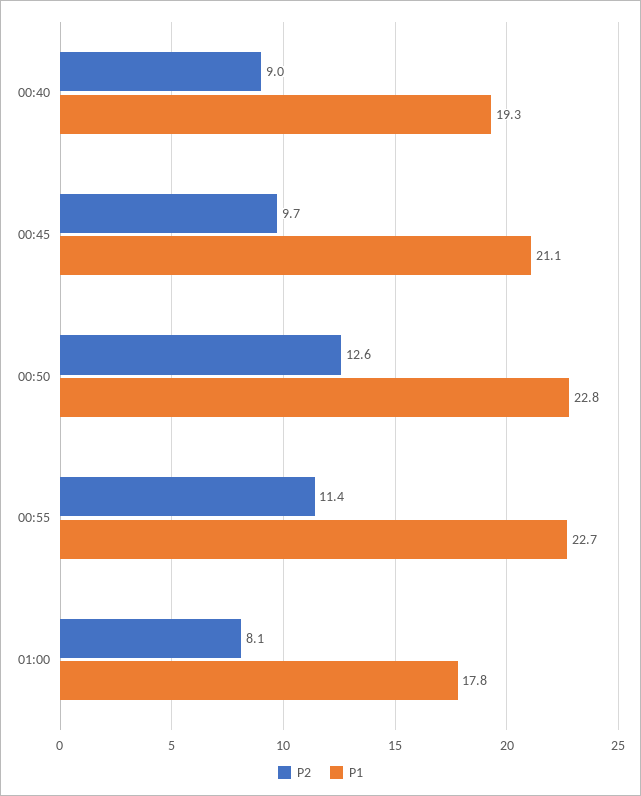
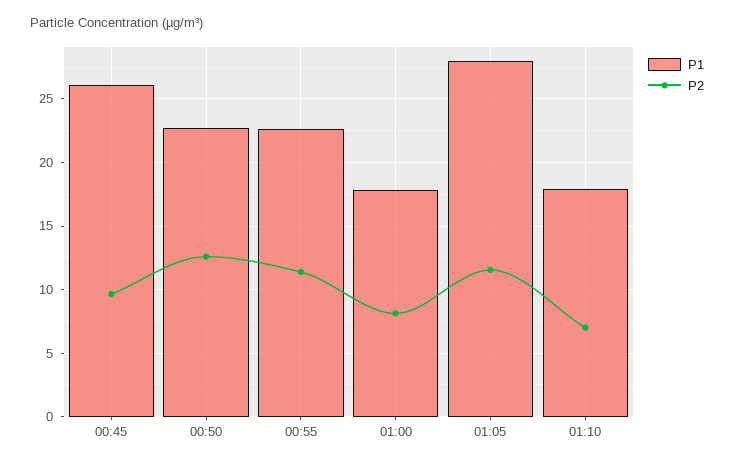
P2, 00:40: 9 -> none
P1, 00:40: 19.3 -> none
P1, 00:45: 21.1 -> 26
P1, 01:05: none -> 28
P2, 01:05: none -> 11.5
P1, 01:10: none -> 18
P2, 01:10: none -> 7

